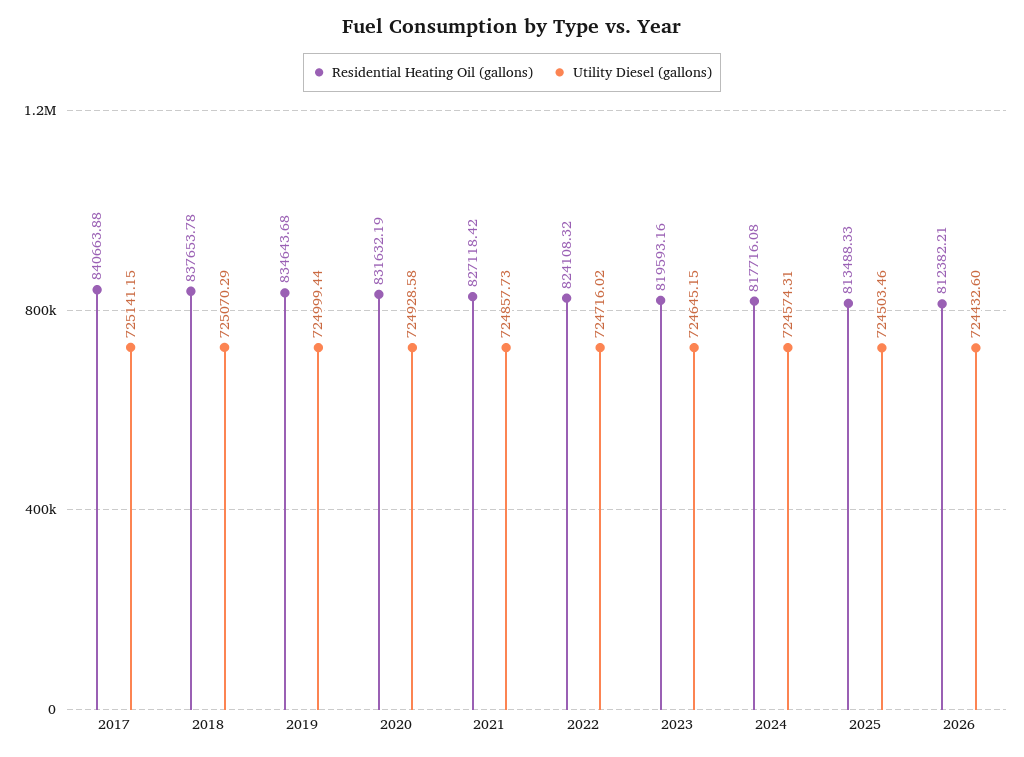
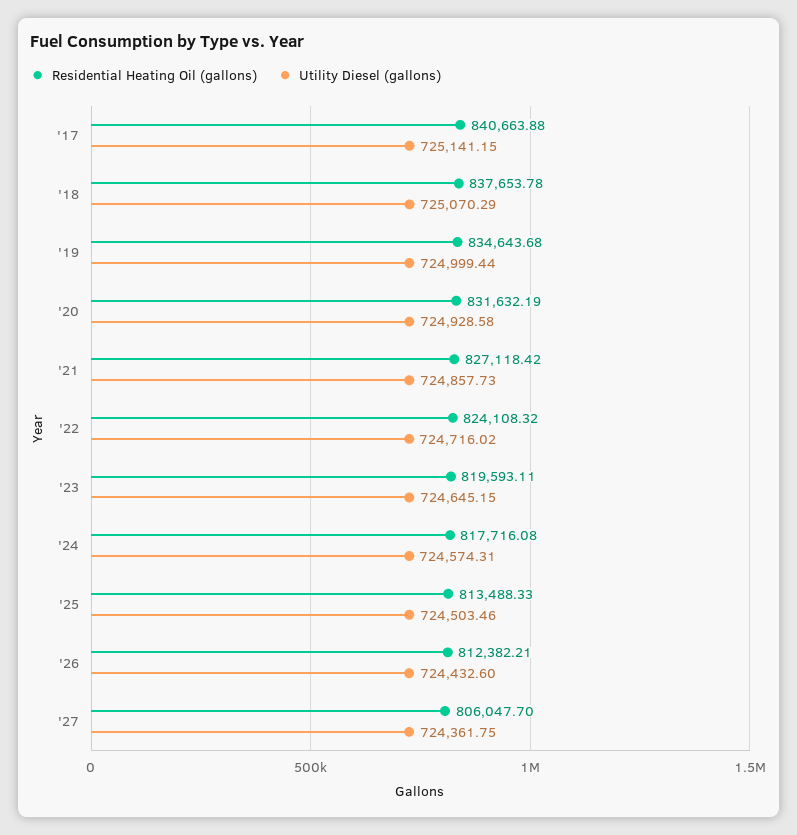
Residential Heating Oil (gallons), 2023: 819593.16 -> 819593.11
Residential Heating Oil (gallons), '27: none -> 806047.7
Utility Diesel (gallons), '27: none -> 724361.75

